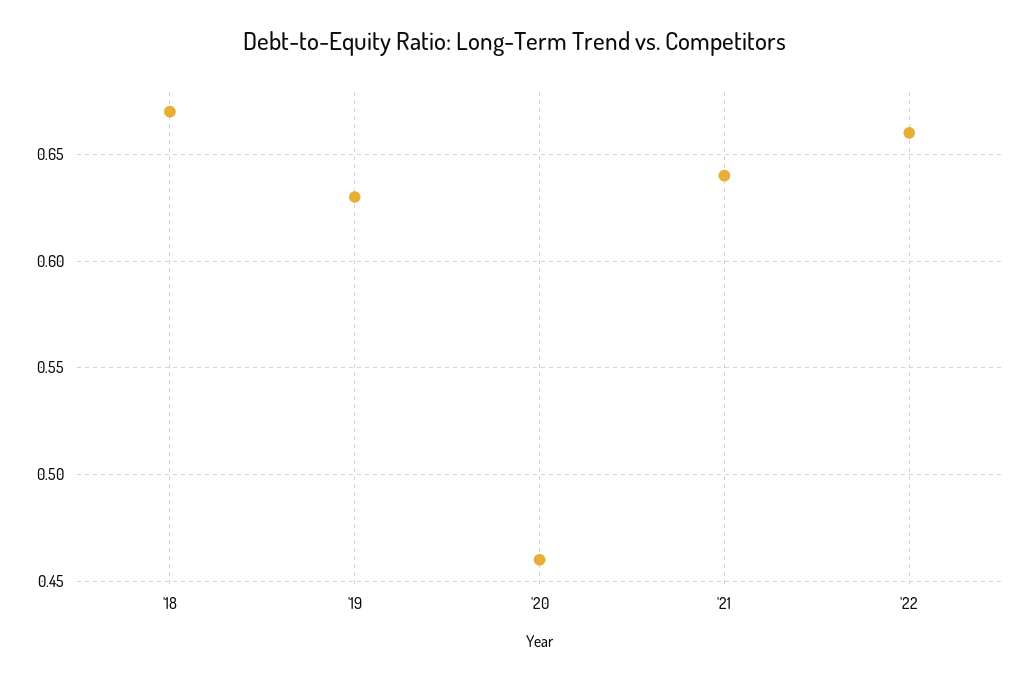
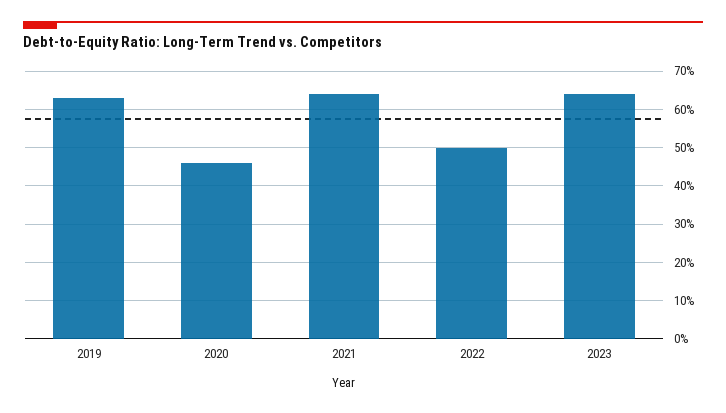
'18: 0.67 -> none
'22: 0.66 -> 0.5
2023: none -> 0.65

